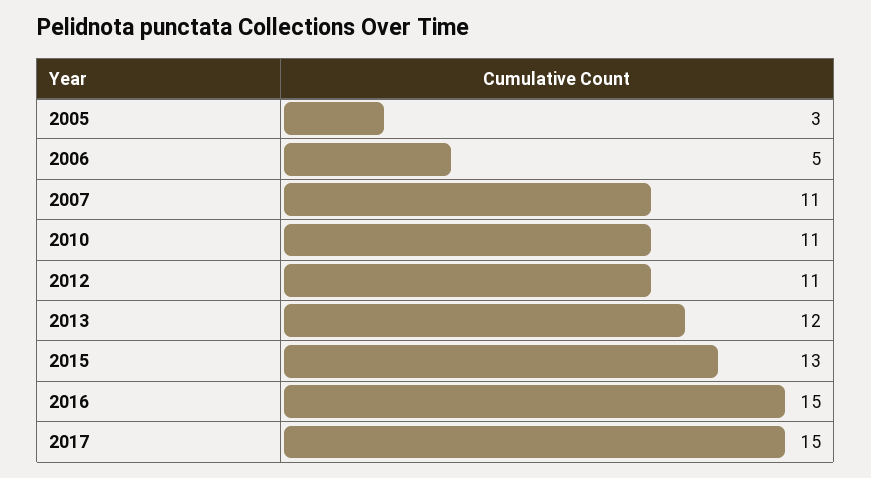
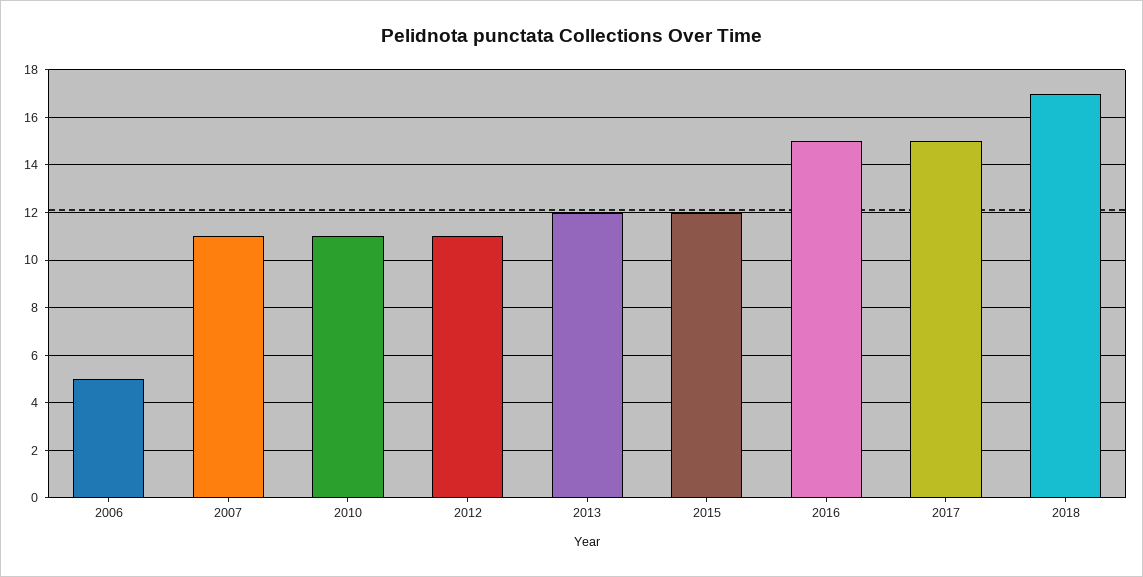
2005: 3 -> none
2015: 13 -> 12
2018: none -> 17

